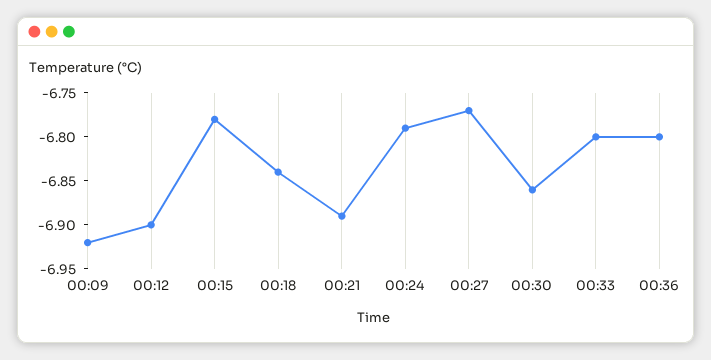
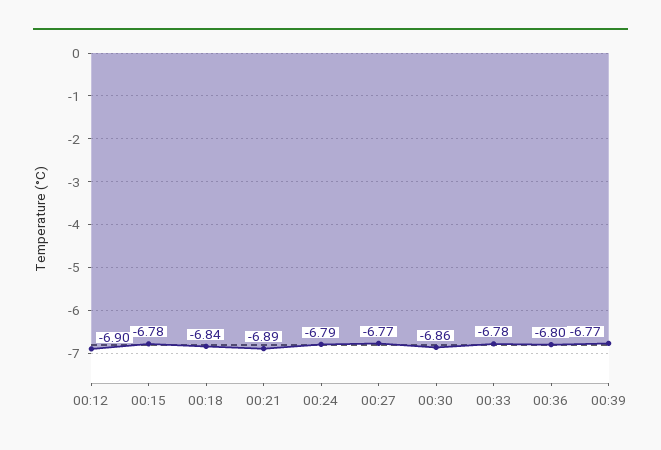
00:09: -6.92 -> none
00:33: -6.8 -> -6.78
00:39: none -> -6.77

